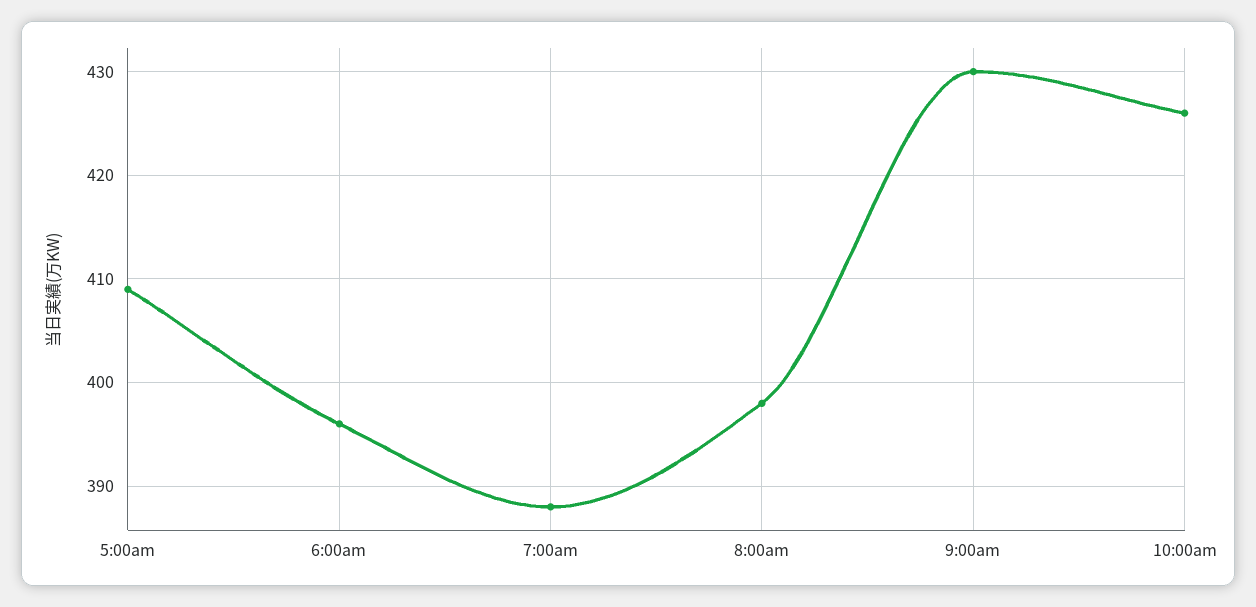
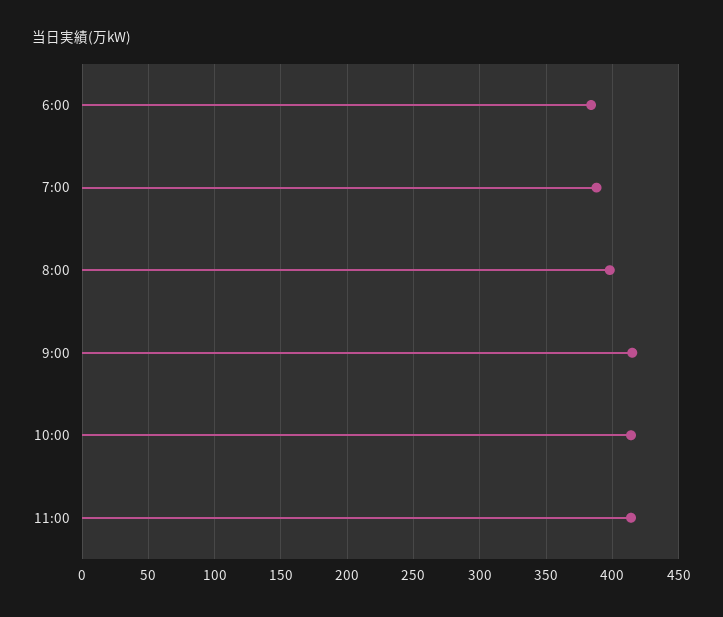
5:00am: 409 -> none
6:00am: 396 -> 385
9:00am: 430 -> 415
10:00am: 426 -> 415
11:00: none -> 415

